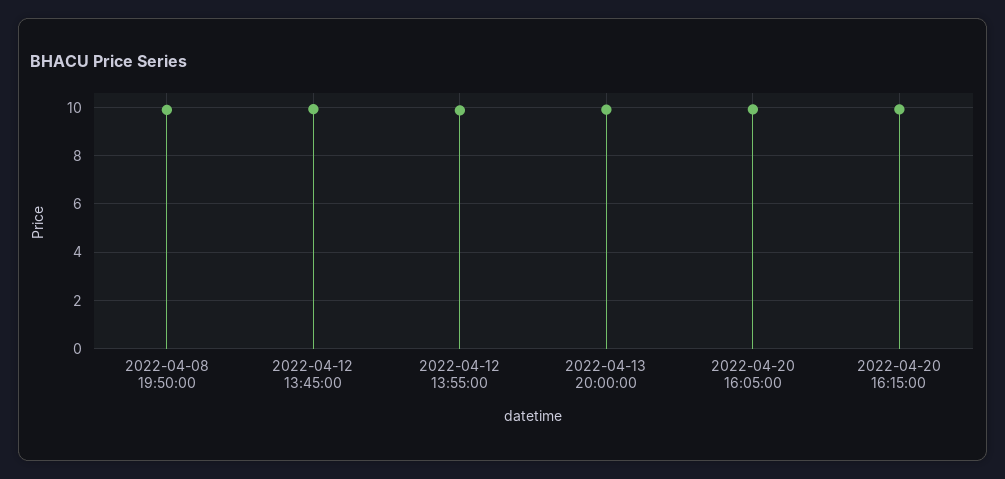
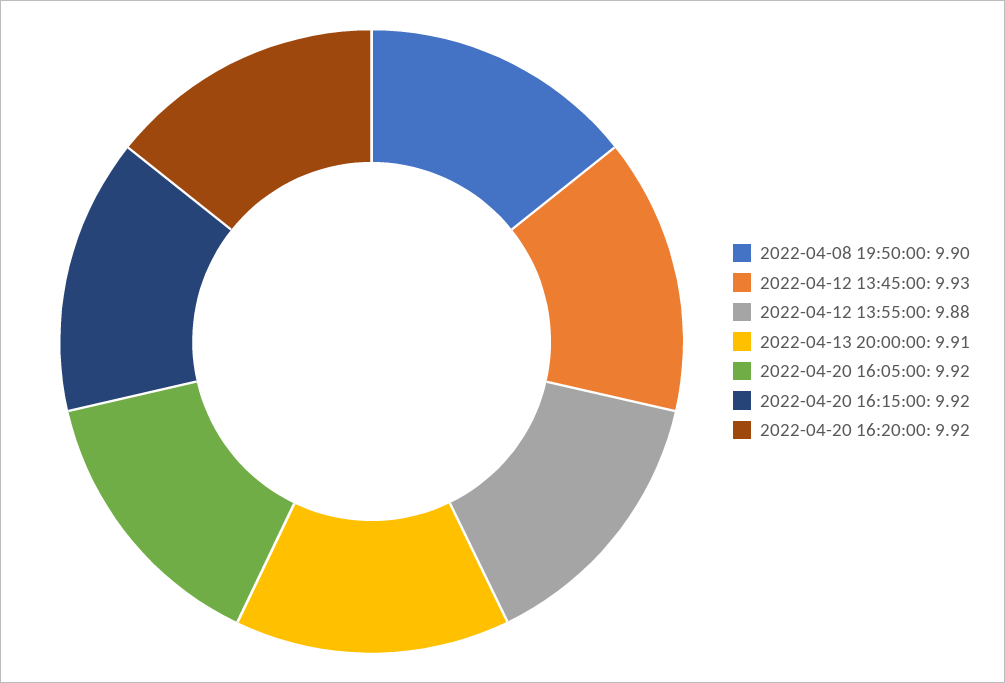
2022-04-20 16:20:00: none -> 9.92

